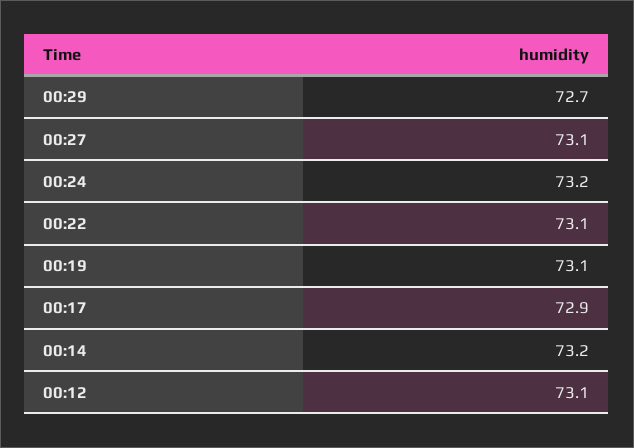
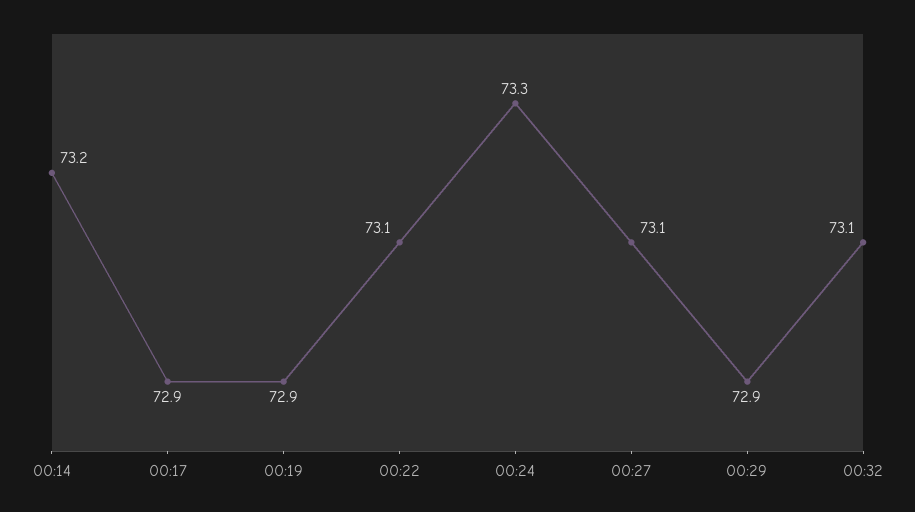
00:29: 72.7 -> 72.9
00:24: 73.2 -> 73.3
00:19: 73.1 -> 72.9
00:12: 73.1 -> none
00:32: none -> 73.1

